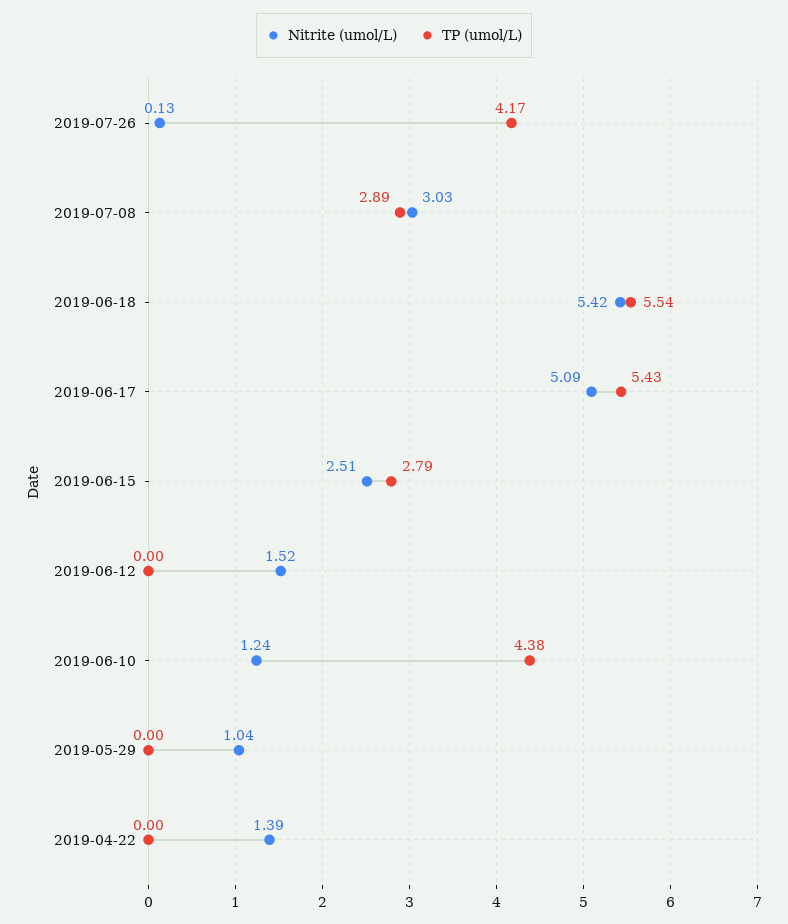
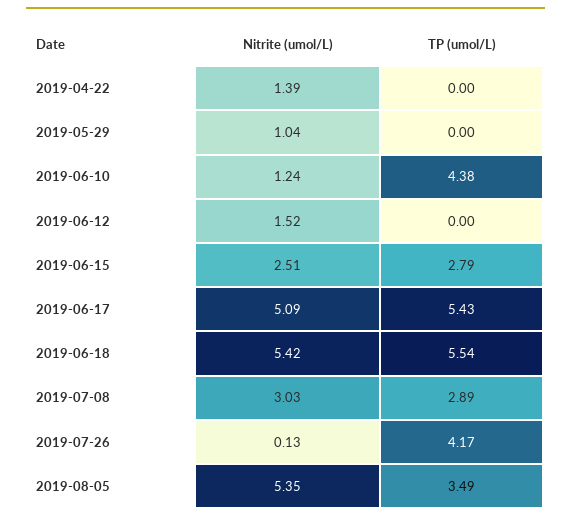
Nitrite (umol/L), 2019-08-05: none -> 5.35
TP (umol/L), 2019-08-05: none -> 3.49

